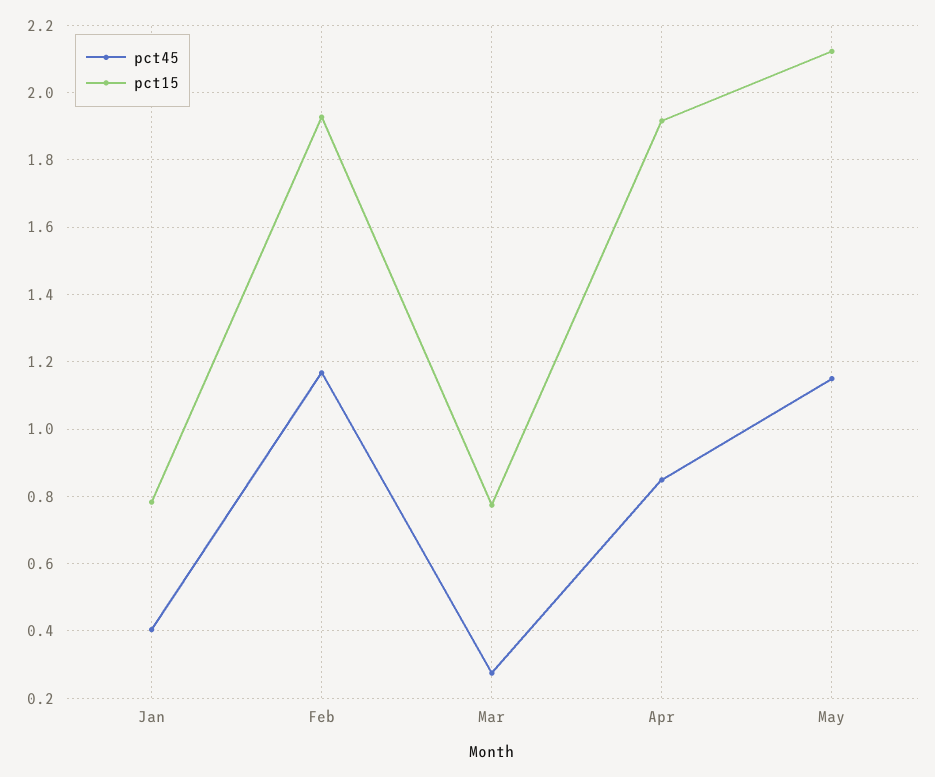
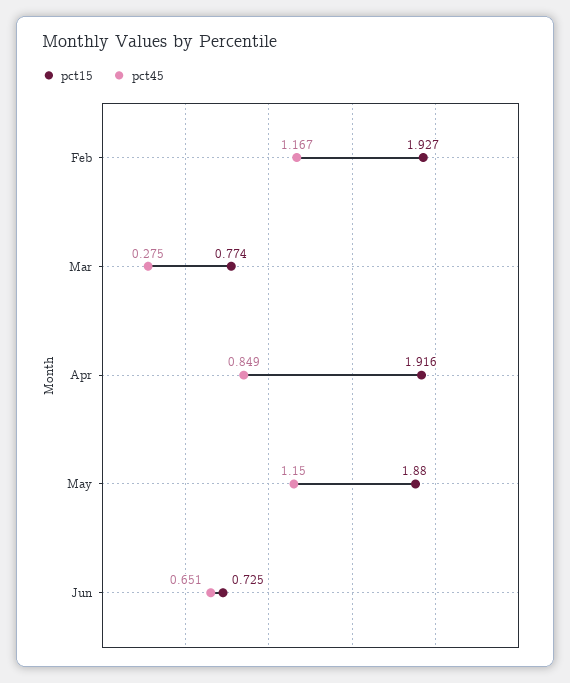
pct45, Jan: 0.4 -> none
pct15, Jan: 0.78 -> none
pct15, May: 2.12 -> 1.88
pct15, Jun: none -> 0.725
pct45, Jun: none -> 0.651

